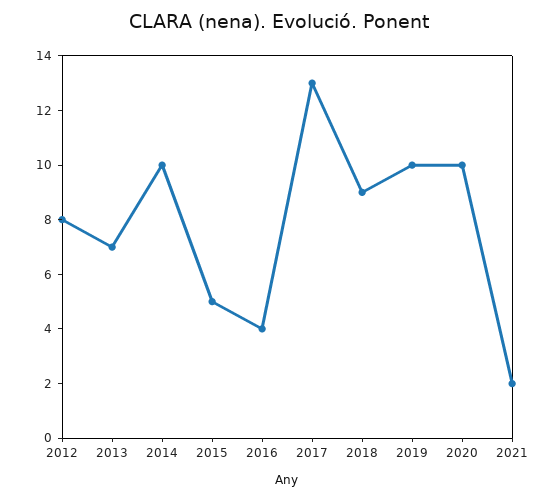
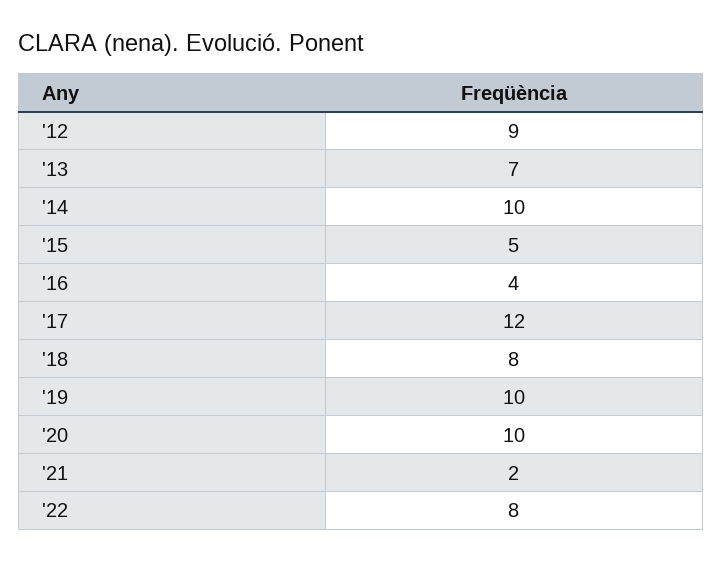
2012: 8 -> 9
2017: 13 -> 12
2018: 9 -> 8
'22: none -> 8

